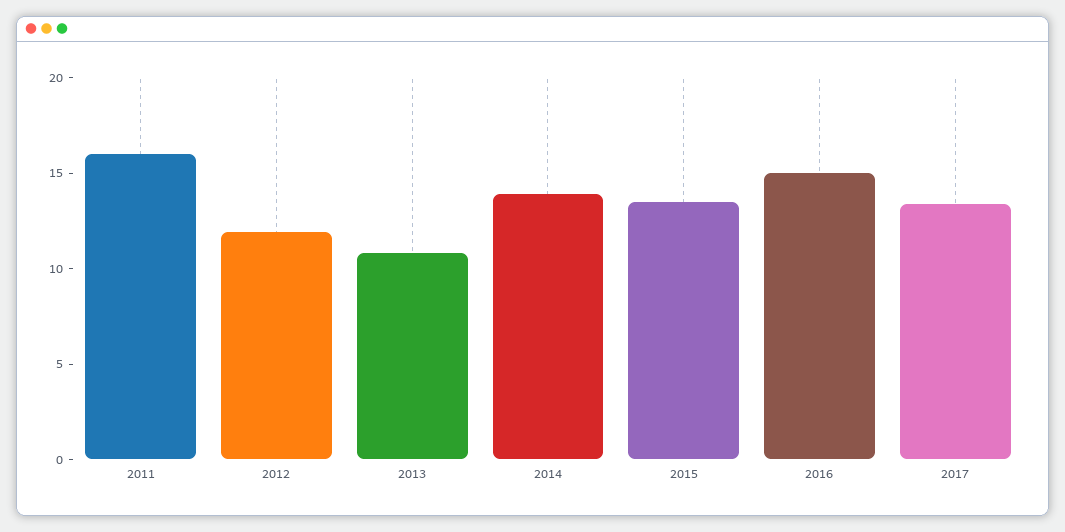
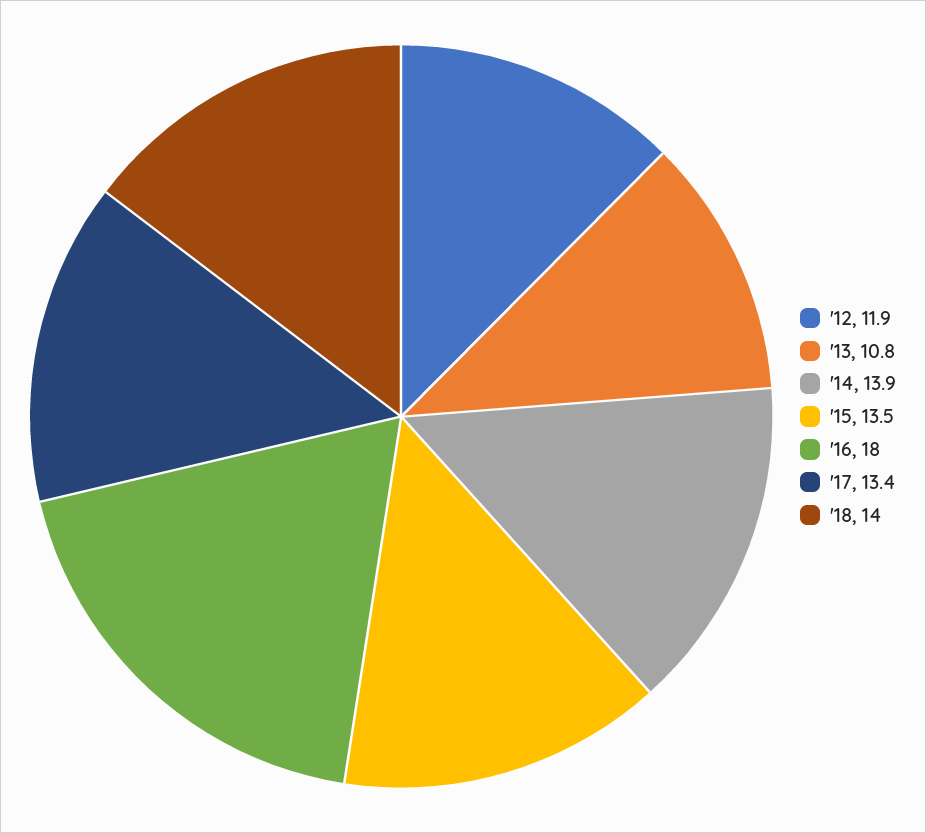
2011: 16 -> none
2016: 15 -> 18
'18: none -> 14

